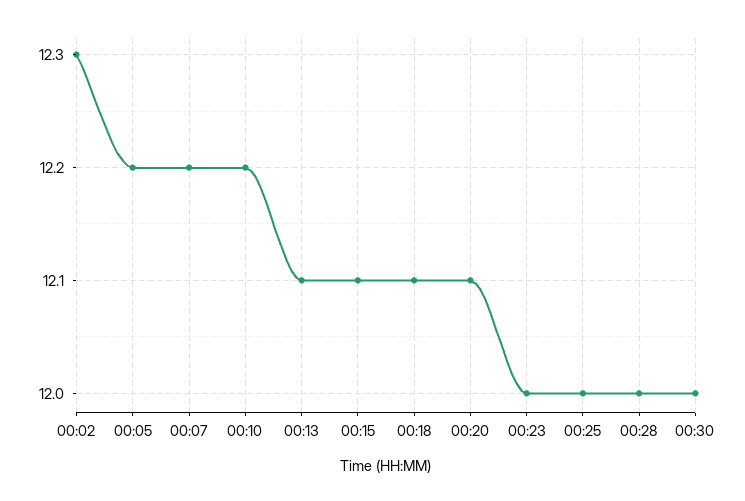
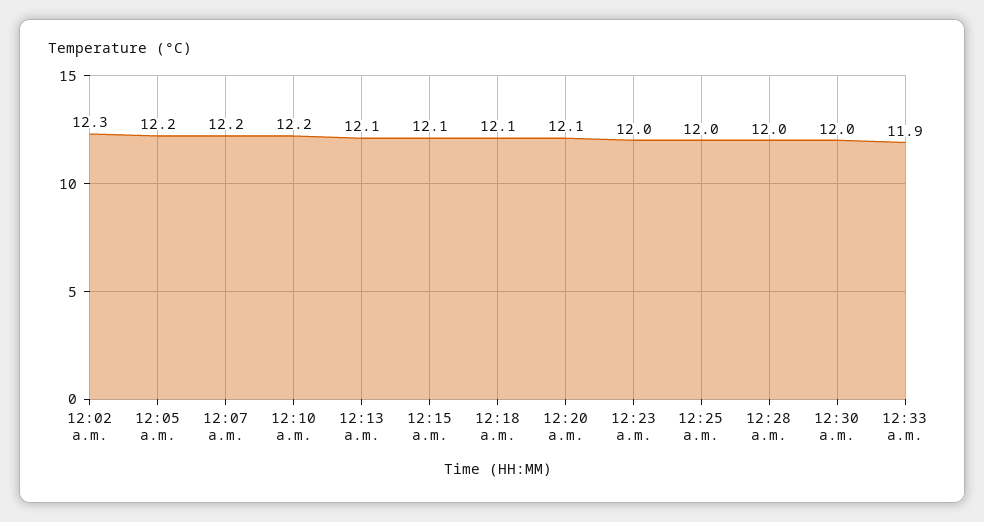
12:33 a.m.: none -> 11.9

